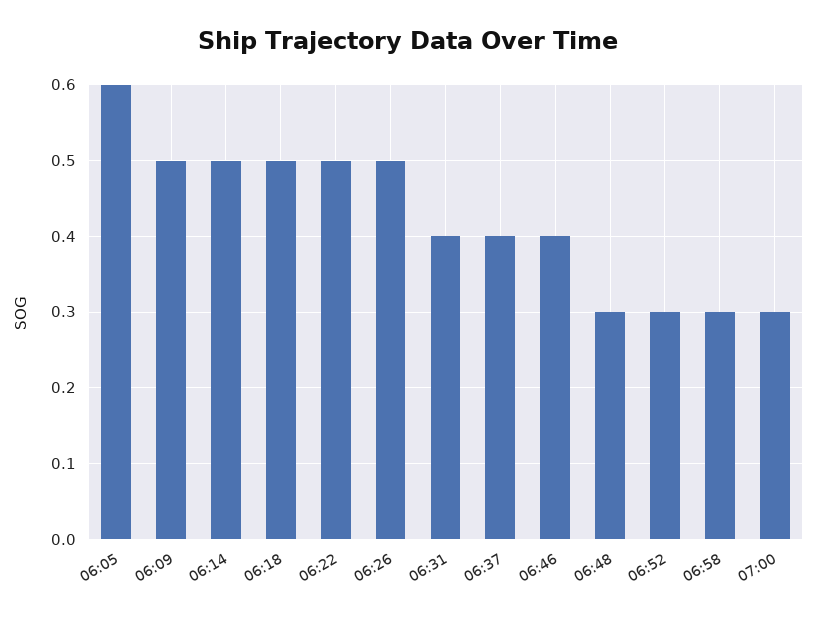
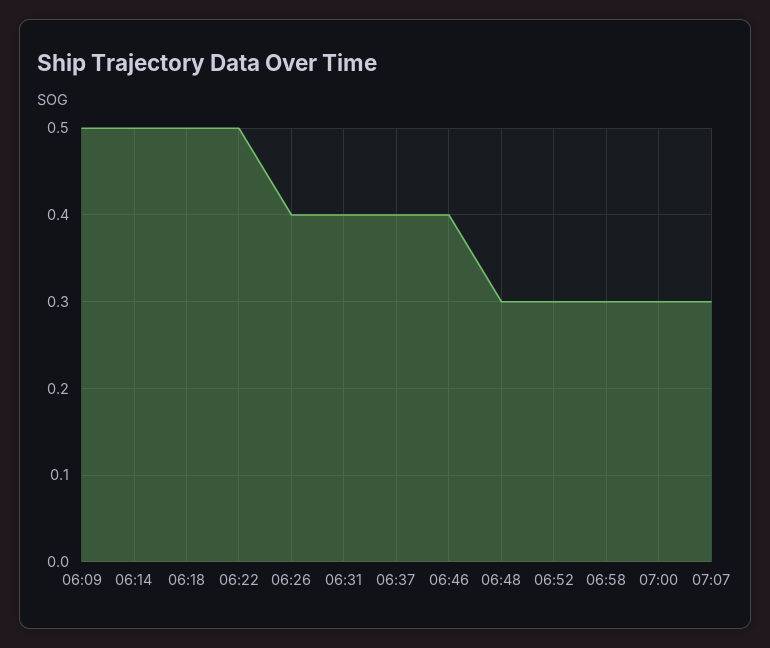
06:05: 0.6 -> none
06:26: 0.5 -> 0.4
07:07: none -> 0.3

